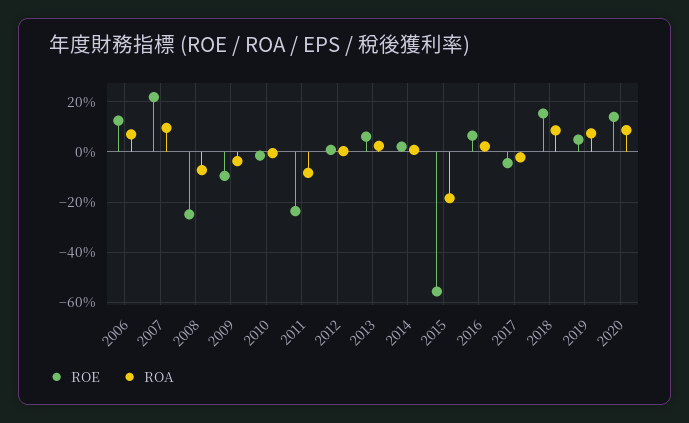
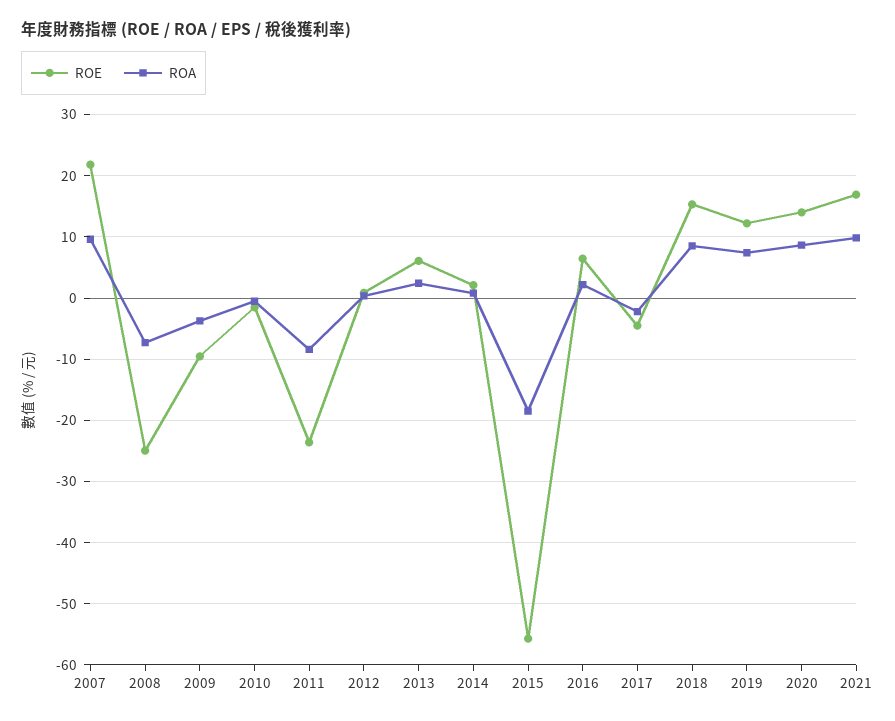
ROE, 2006: 12.5 -> none
ROA, 2006: 7.5 -> none
ROE, 2019: 5 -> 12
ROE, 2021: none -> 17
ROA, 2021: none -> 10

